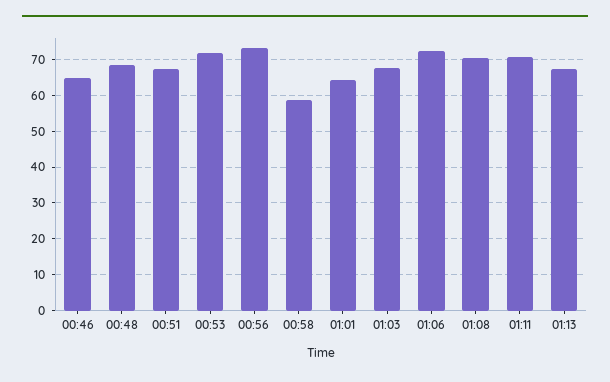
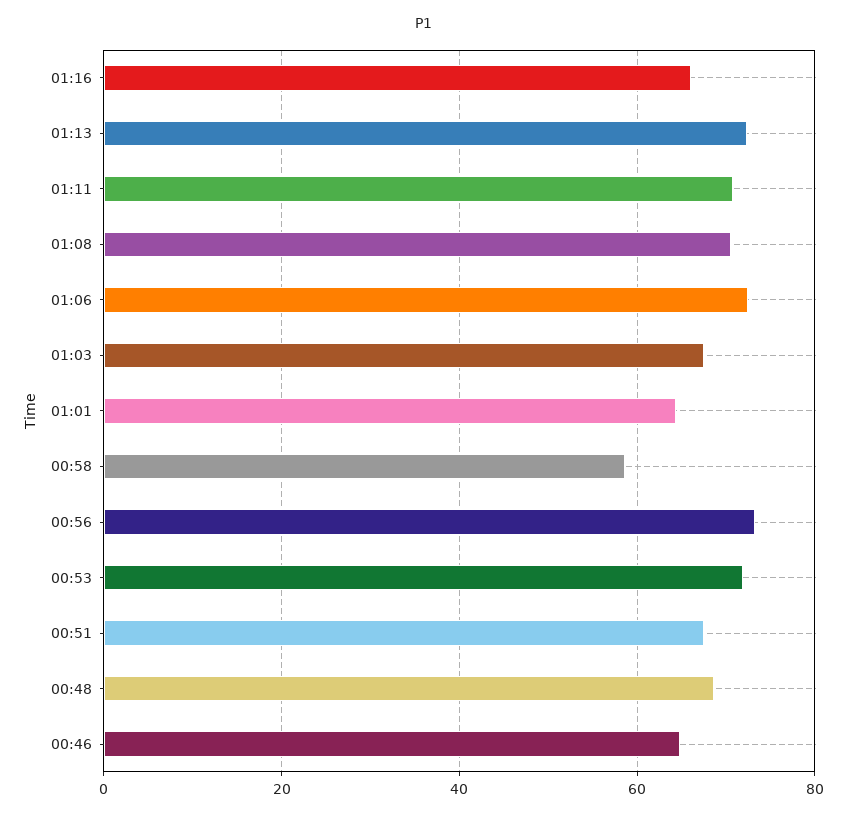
01:13: 68 -> 72
01:16: none -> 66

